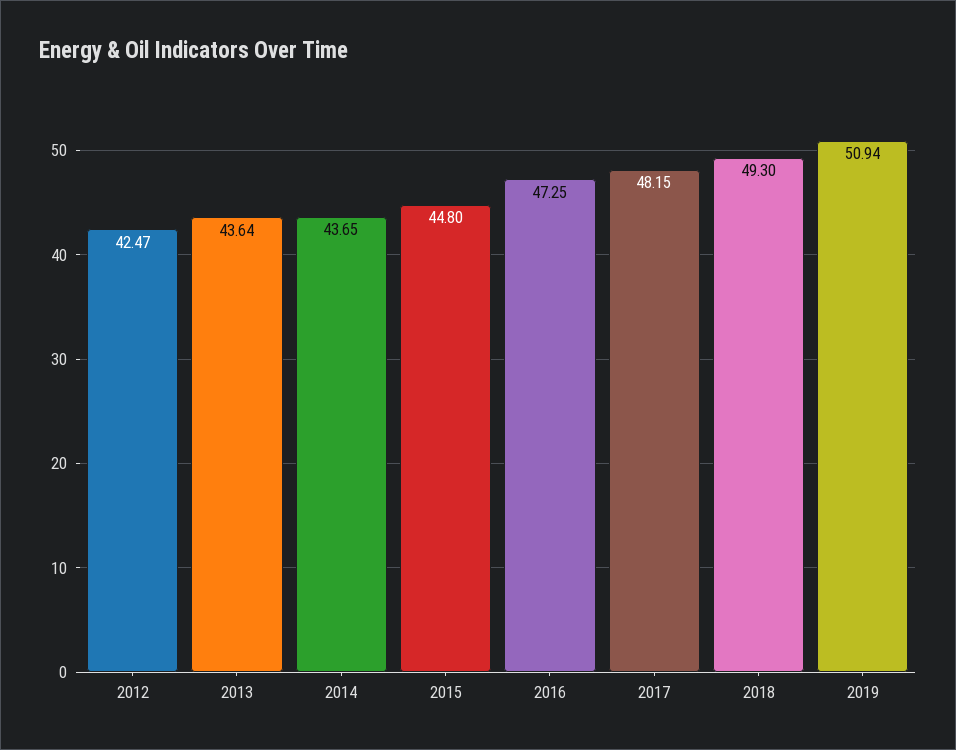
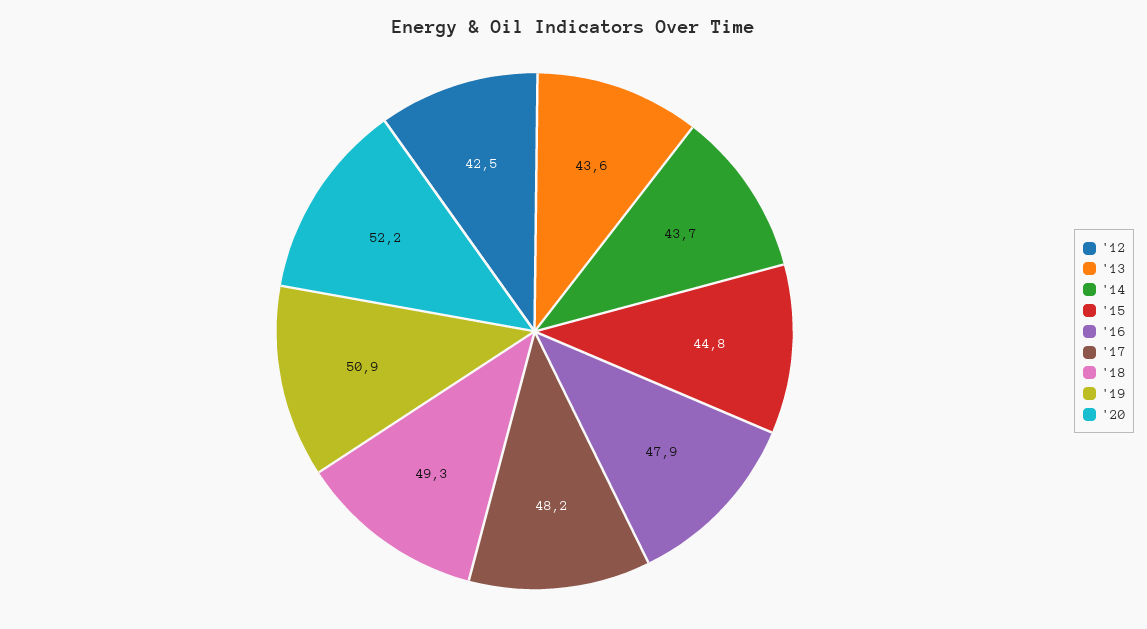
2016: 47.25 -> 47.9
'20: none -> 52.2

